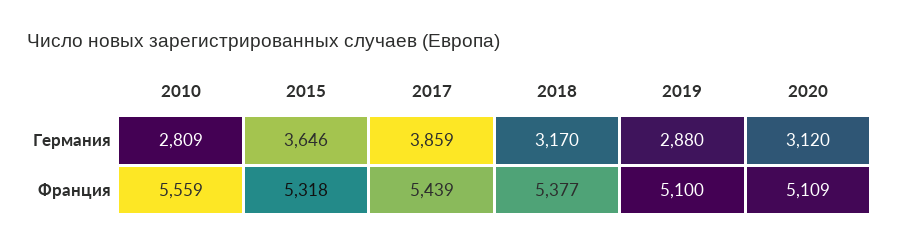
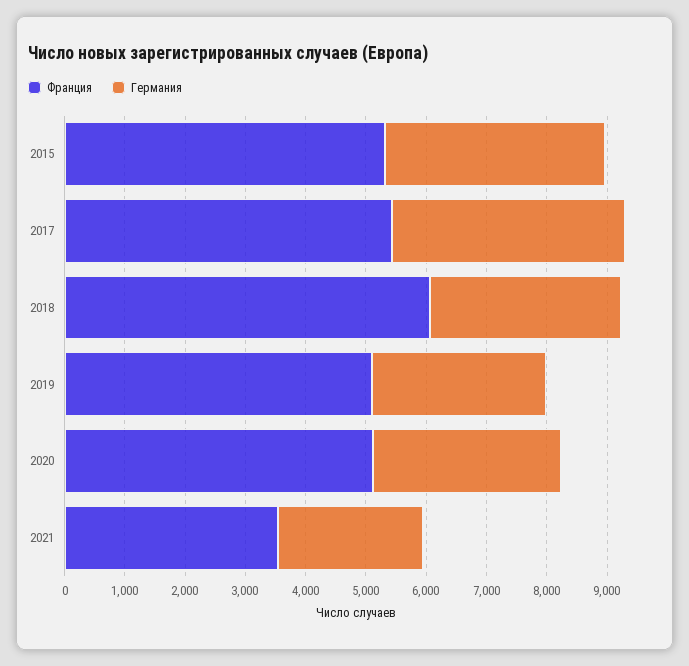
Германия, 2010: 2809 -> none
Франция, 2010: 5559 -> none
Франция, 2018: 5377 -> 6000
Франция, 2021: none -> 3600
Германия, 2021: none -> 2400

